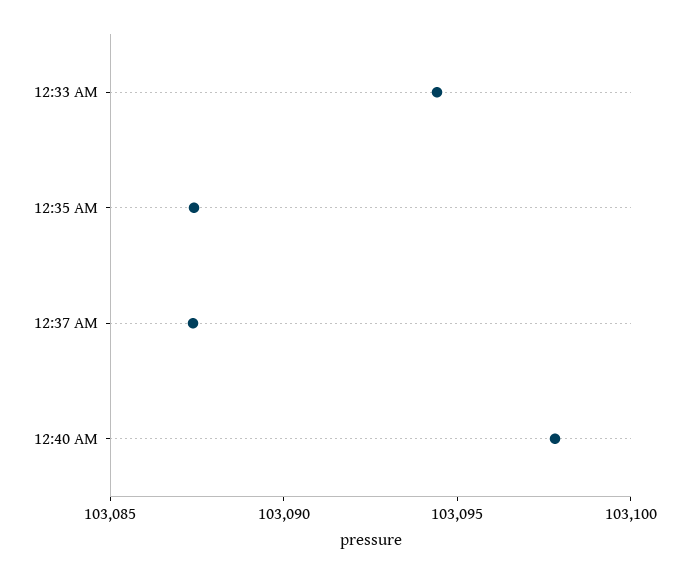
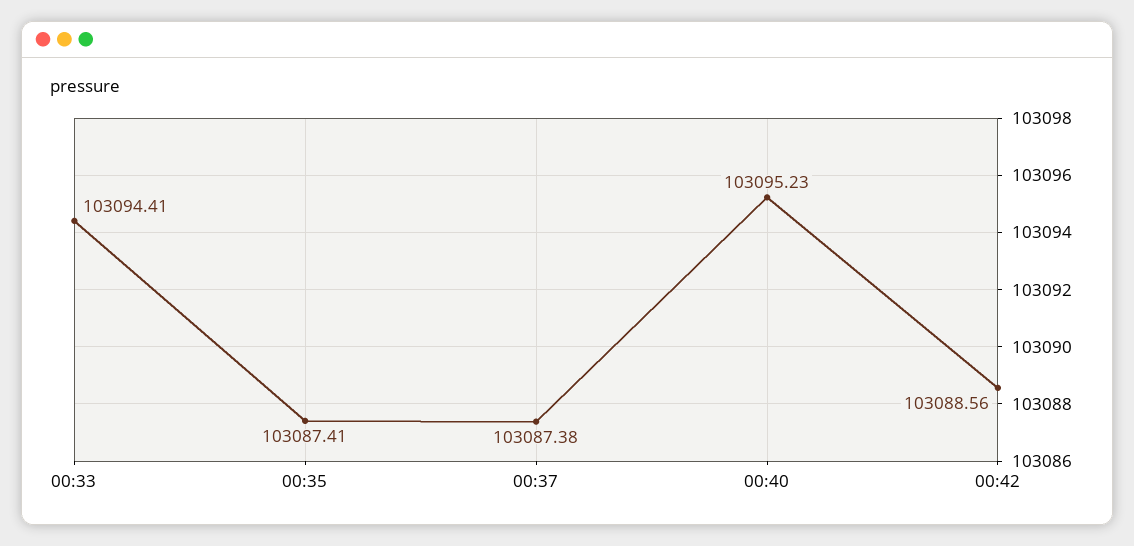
12:40 AM: 103098 -> 103095.23
00:42: none -> 103088.56

